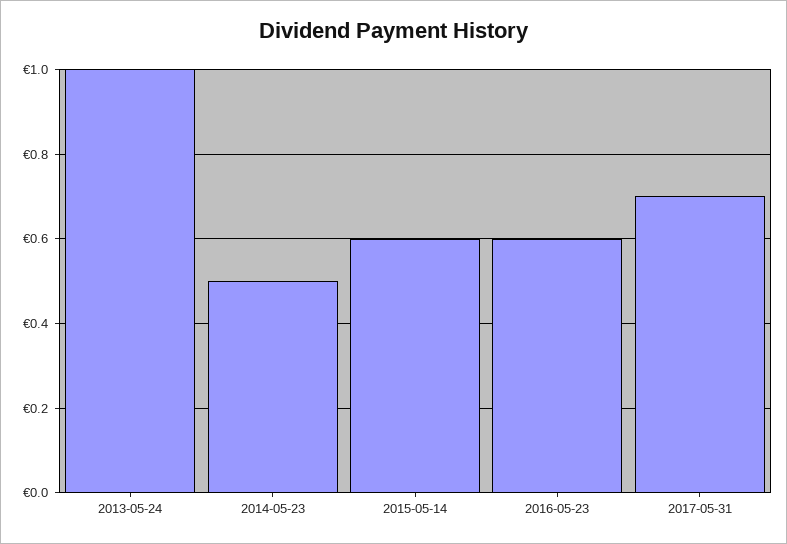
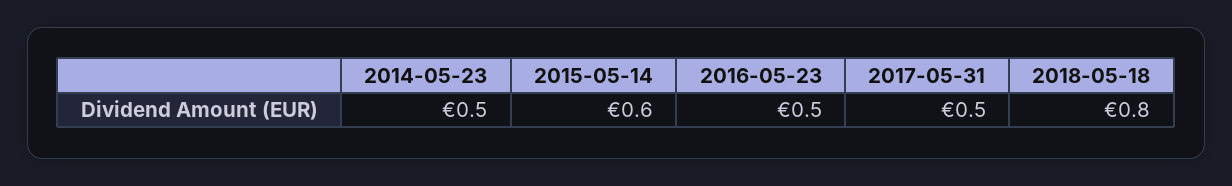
2013-05-24: 1 -> none
2016-05-23: 0.6 -> 0.5
2017-05-31: 0.7 -> 0.5
2018-05-18: none -> 0.8

